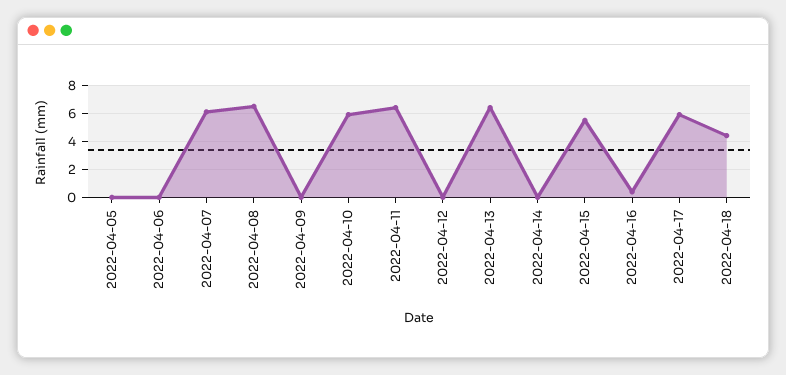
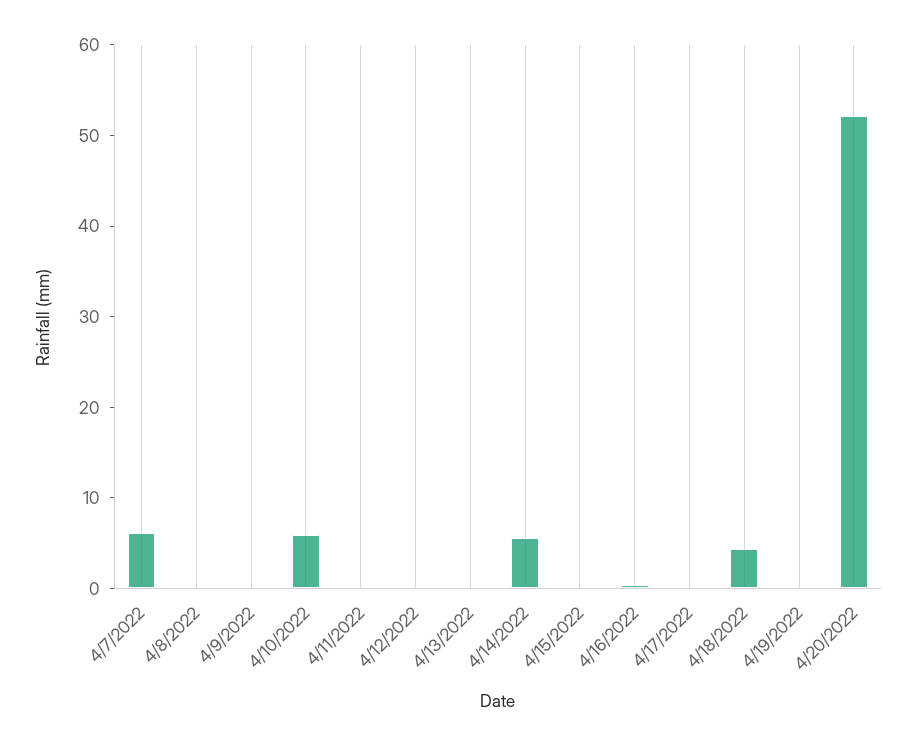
2022-04-05: 0 -> none
2022-04-06: 0 -> none
2022-04-08: 6.5 -> 0
2022-04-11: 6.5 -> 0
2022-04-13: 6.5 -> 0
2022-04-14: 0 -> 6
2022-04-15: 5.5 -> 0
2022-04-17: 6 -> 0
4/19/2022: none -> 0
4/20/2022: none -> 52

